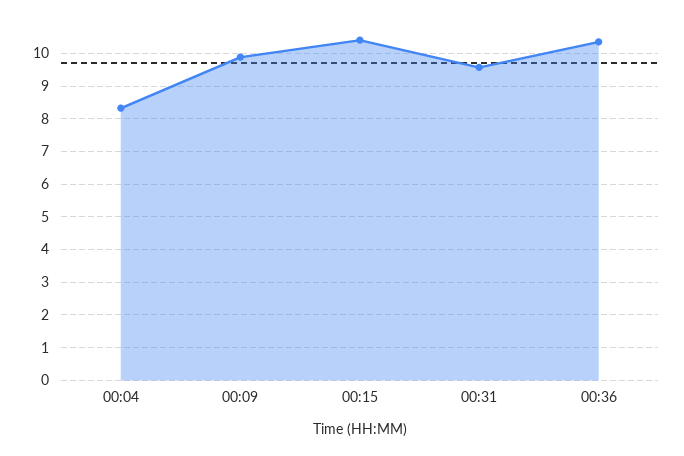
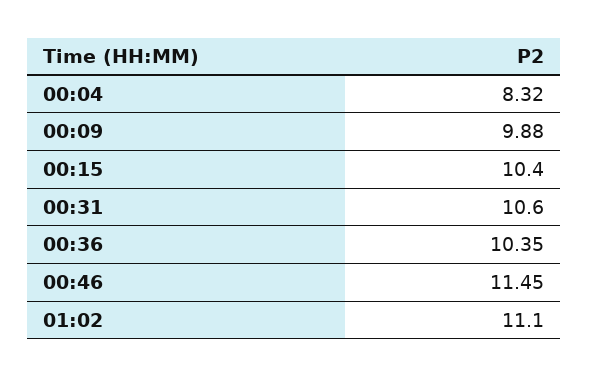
00:31: 9.6 -> 10.6
00:46: none -> 11.45
01:02: none -> 11.1

